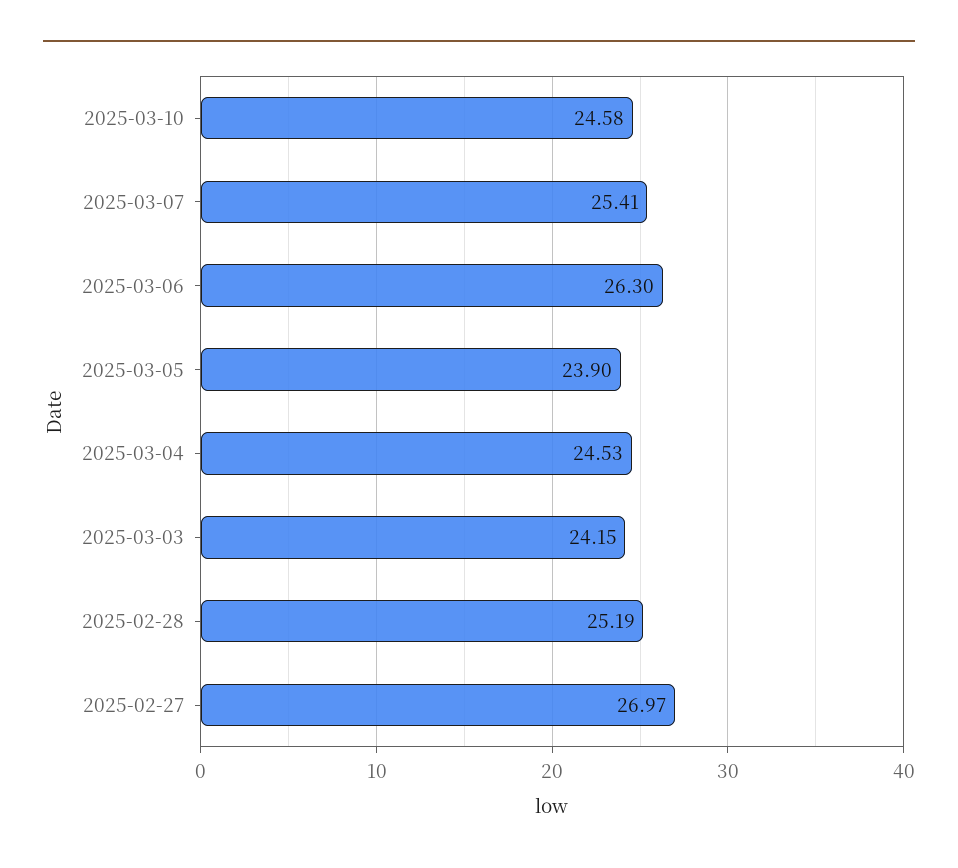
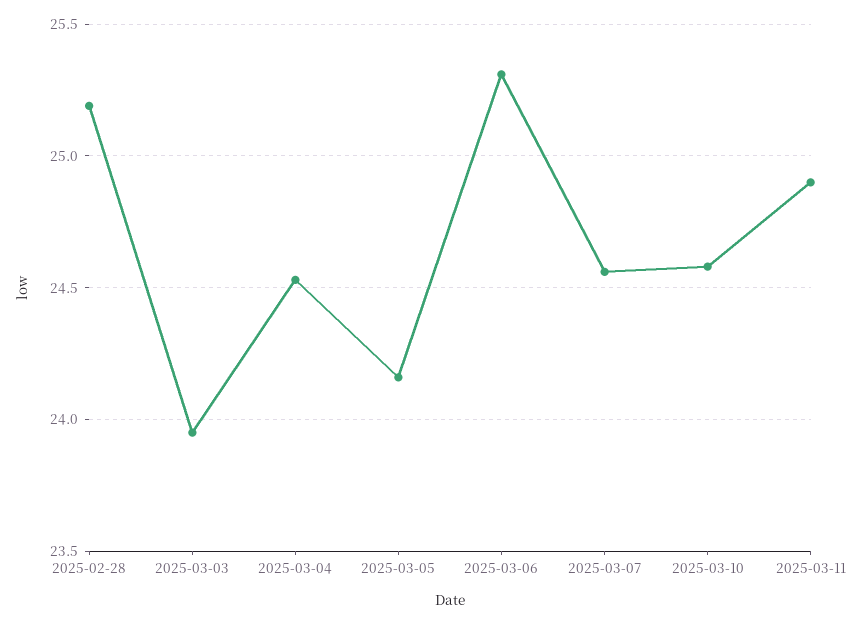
2025-03-07: 25.41 -> 24.55
2025-03-06: 26.3 -> 25.3
2025-03-05: 23.9 -> 24.15
2025-03-03: 24.15 -> 23.95
2025-02-27: 26.97 -> none
2025-03-11: none -> 24.9

